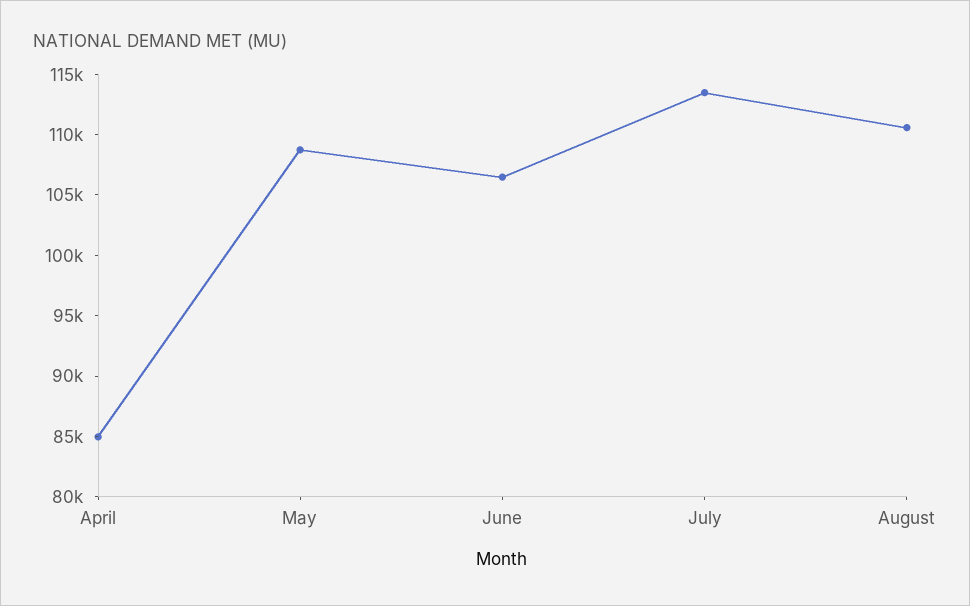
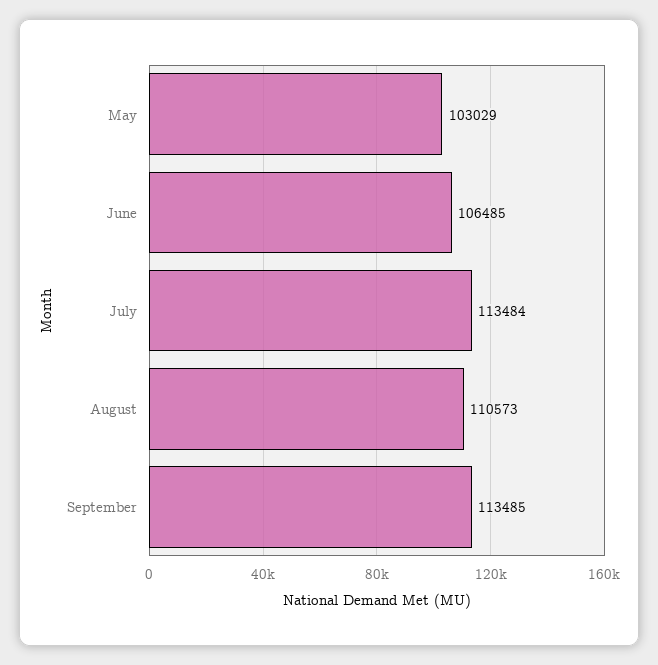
April: 85000 -> none
May: 109000 -> 103029
September: none -> 113485

